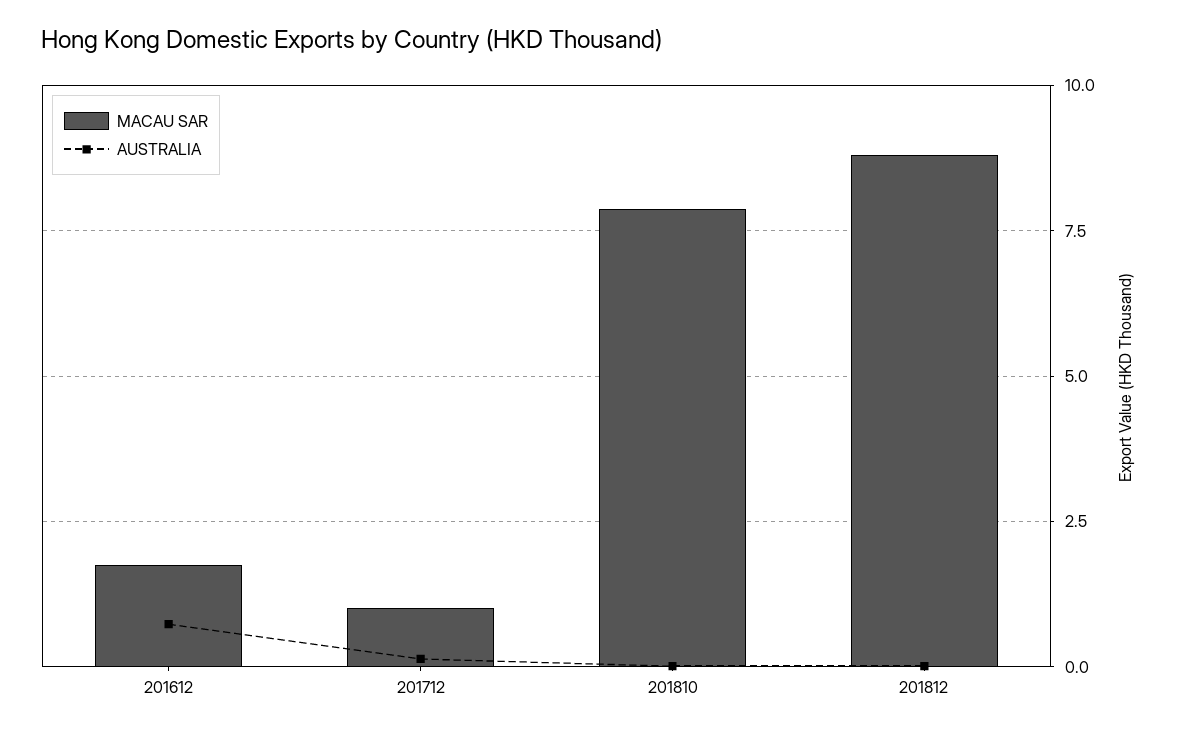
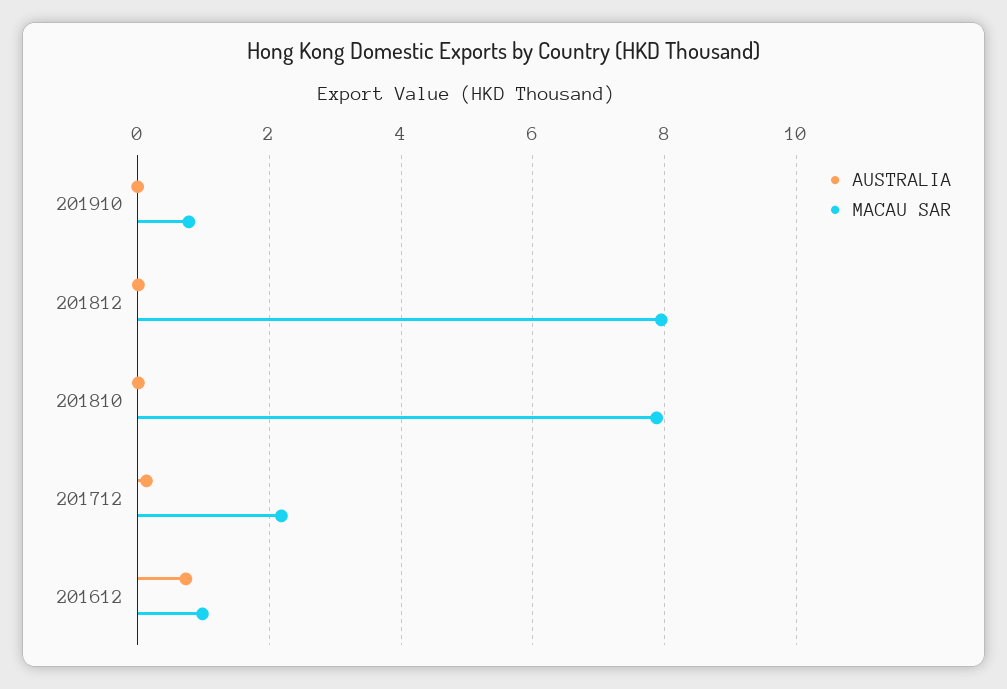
MACAU SAR, 201612: 1.75 -> 1
MACAU SAR, 201712: 1 -> 2.2
MACAU SAR, 201812: 8.75 -> 8
AUSTRALIA, 201910: none -> 0
MACAU SAR, 201910: none -> 0.8

